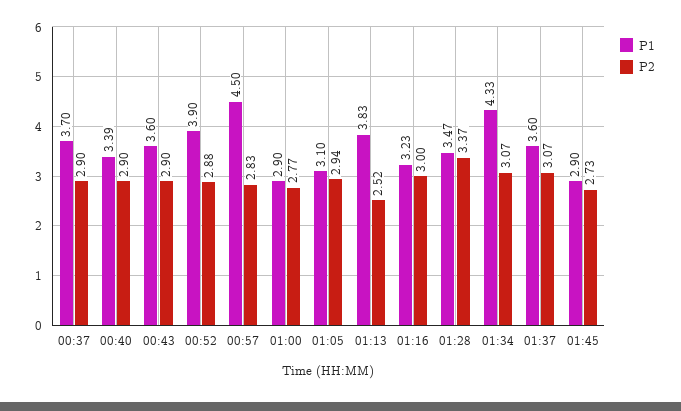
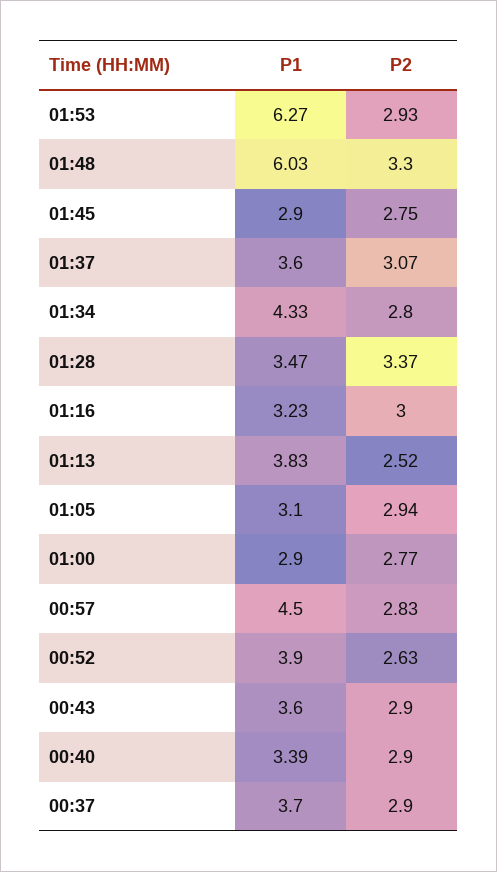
P2, 00:52: 2.88 -> 2.63
P2, 01:34: 3.07 -> 2.8
P2, 01:45: 2.73 -> 2.75
P1, 01:53: none -> 6.27
P2, 01:53: none -> 2.93
P1, 01:48: none -> 6.03
P2, 01:48: none -> 3.3

